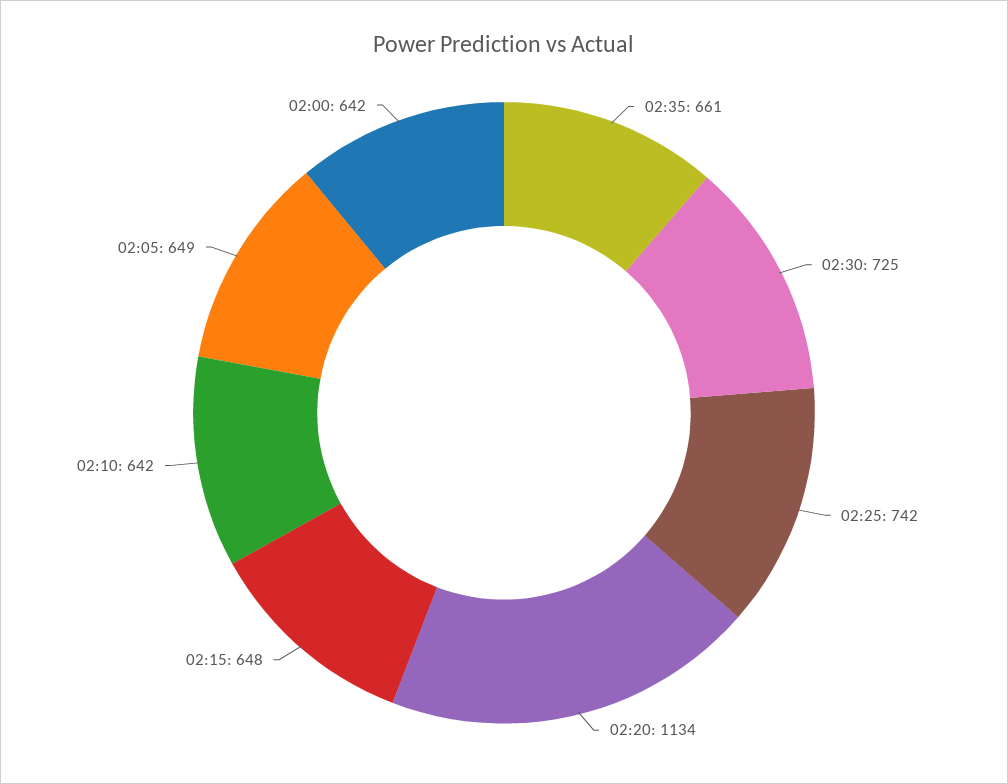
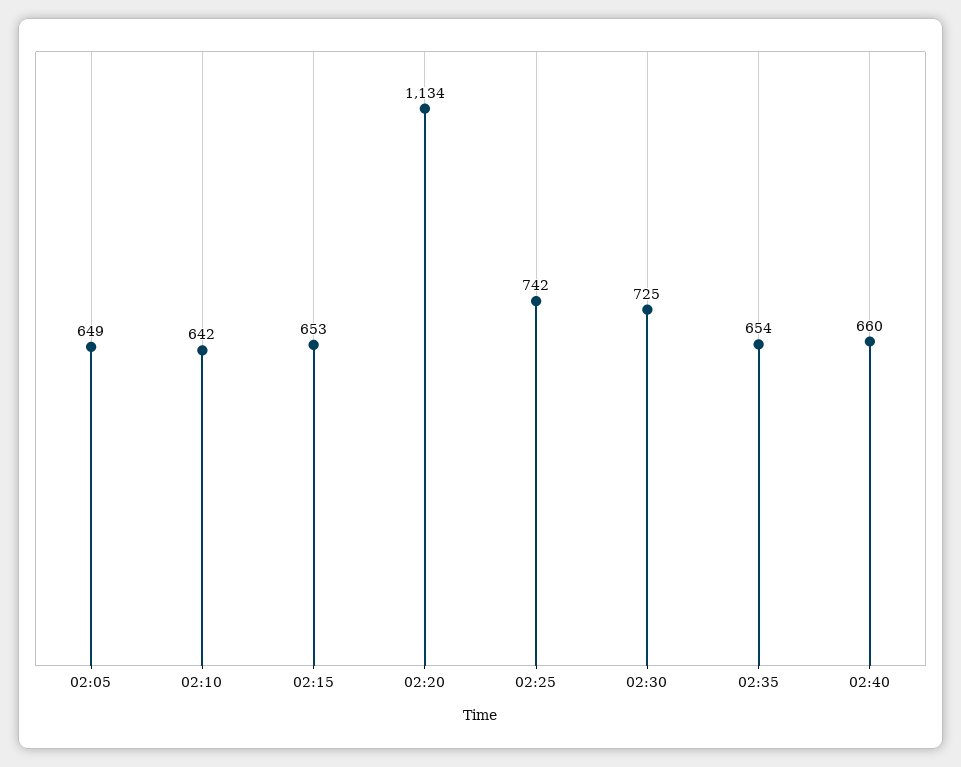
02:35: 661 -> 654
02:15: 648 -> 653
02:00: 642 -> none
02:40: none -> 660

